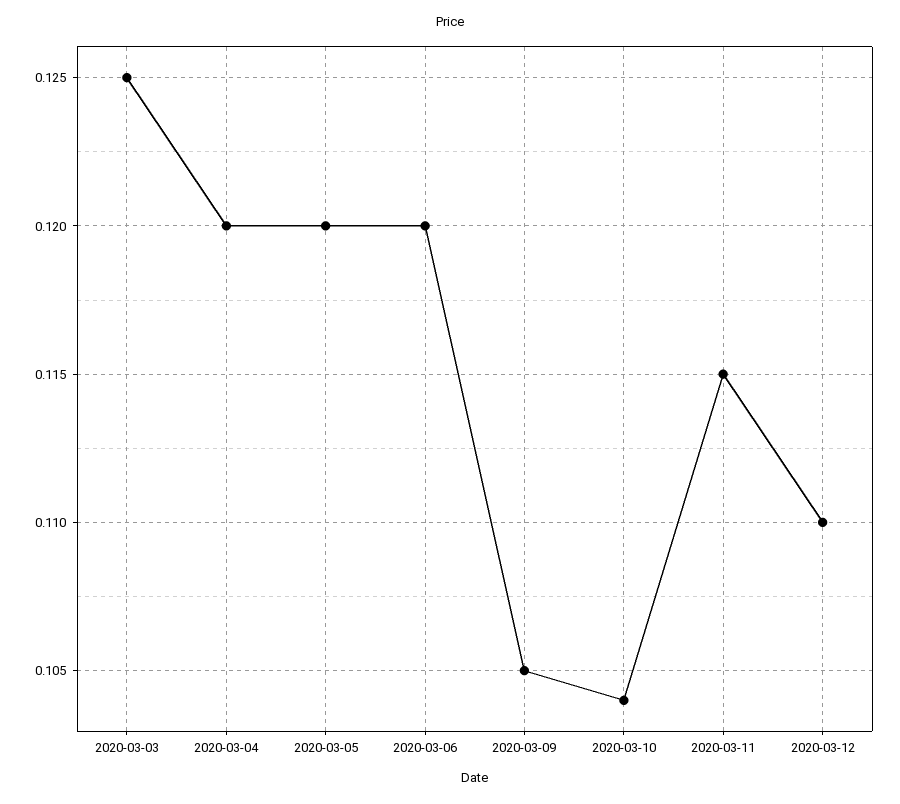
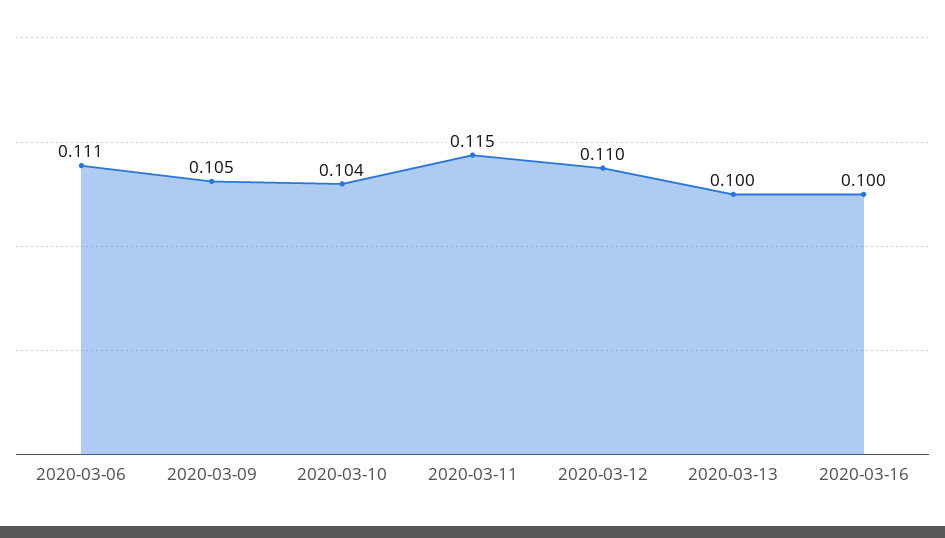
2020-03-03: 0.125 -> none
2020-03-04: 0.12 -> none
2020-03-05: 0.12 -> none
2020-03-06: 0.12 -> 0.111
2020-03-13: none -> 0.1
2020-03-16: none -> 0.1

